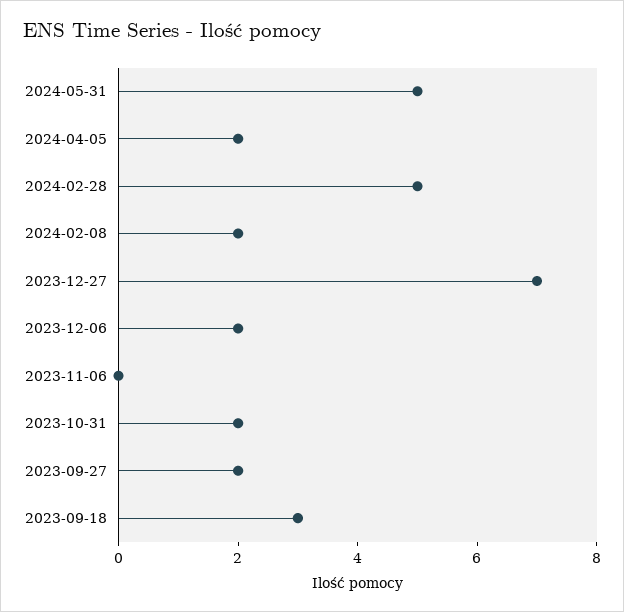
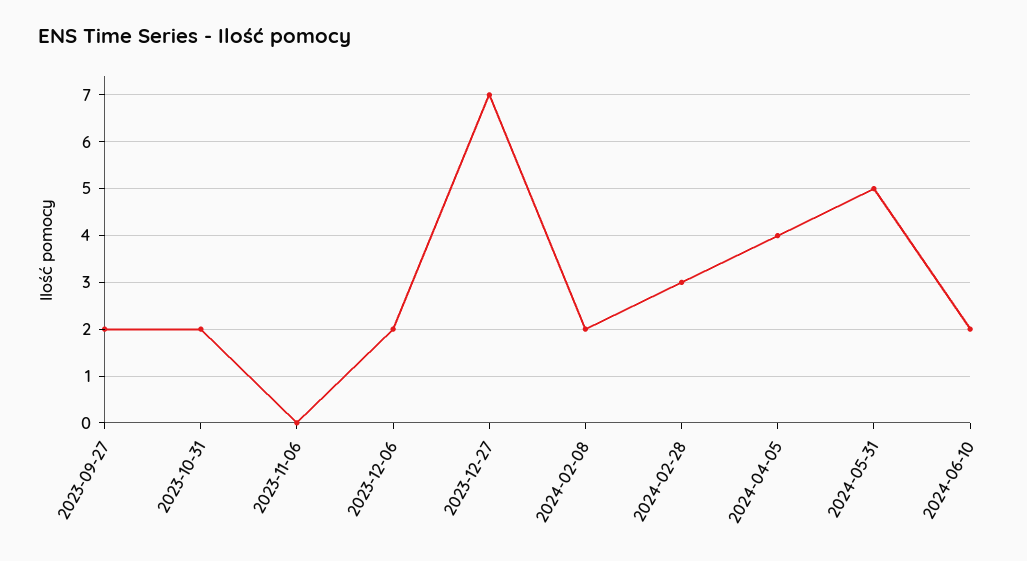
2024-04-05: 2 -> 4
2024-02-28: 5 -> 3
2023-09-18: 3 -> none
2024-06-10: none -> 2

